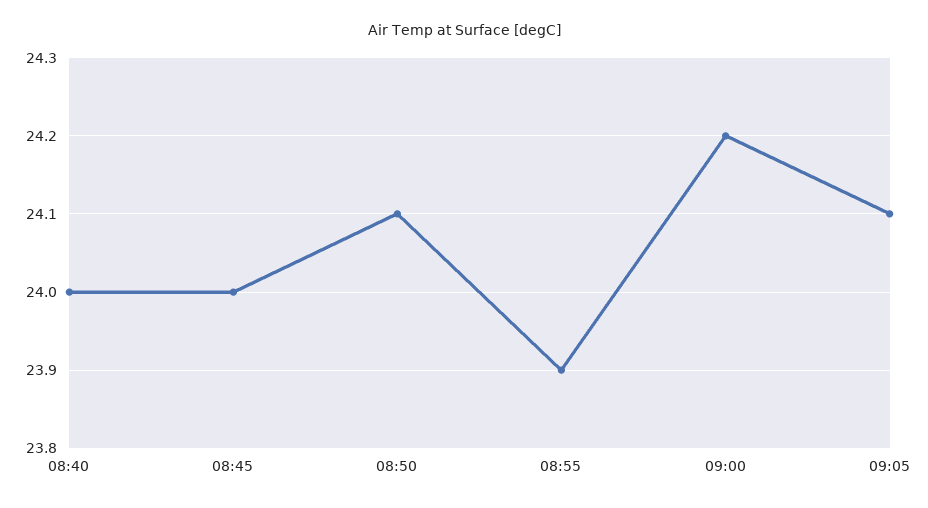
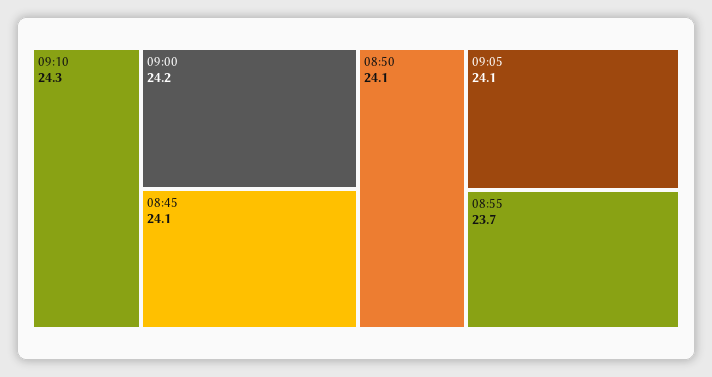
08:40: 24 -> none
08:45: 24 -> 24.1
08:55: 23.9 -> 23.7
09:10: none -> 24.3

